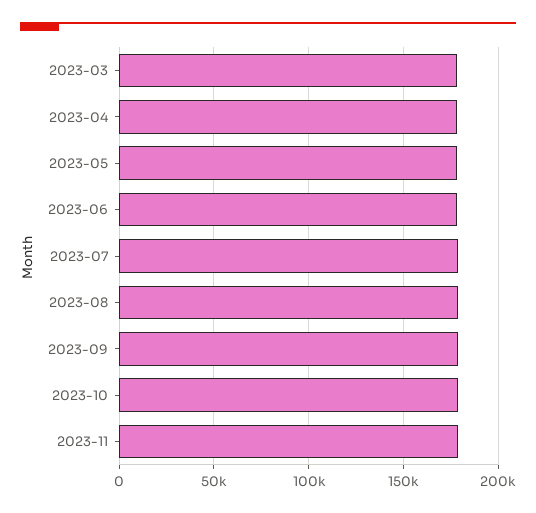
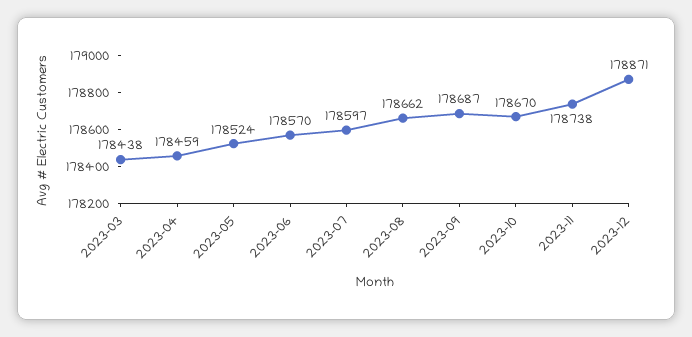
2023-12: none -> 178871

